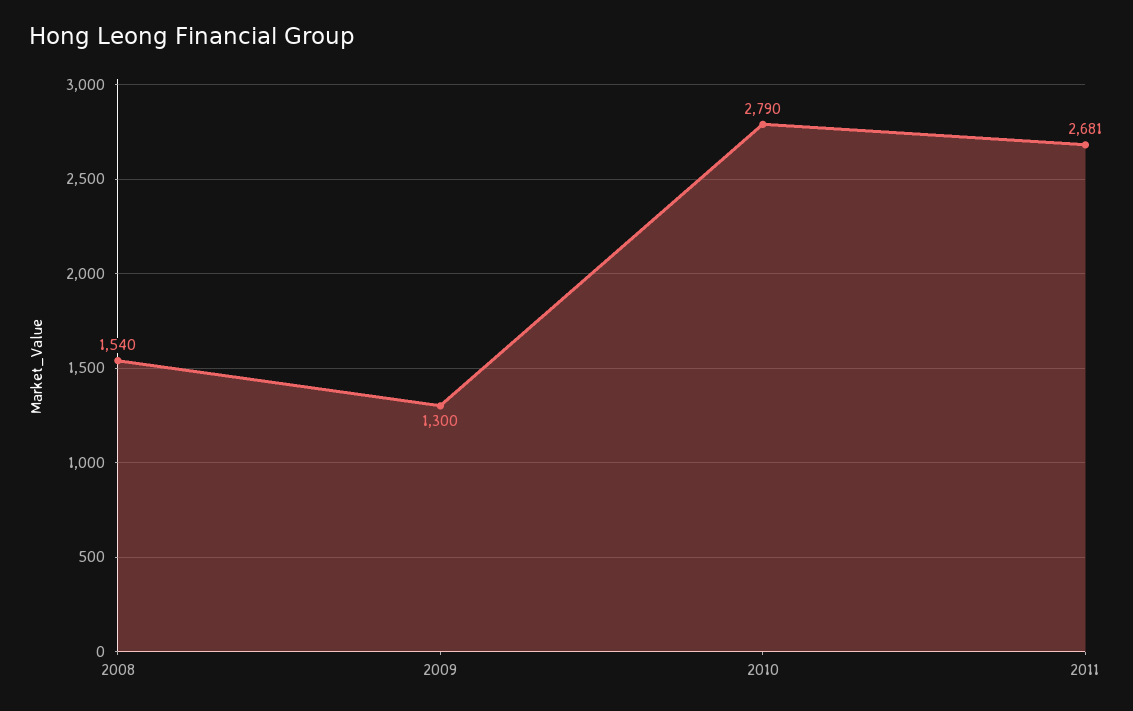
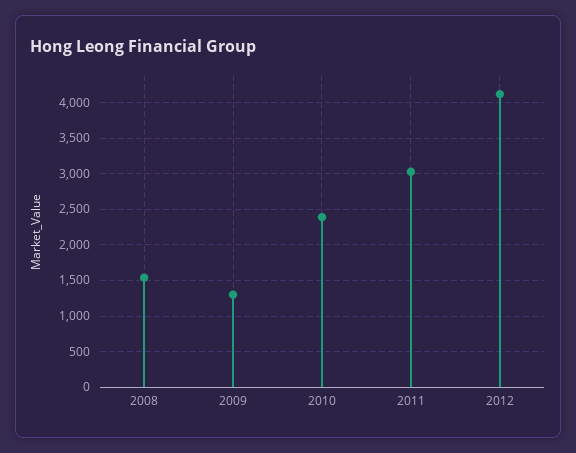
2010: 2790 -> 2400
2011: 2681 -> 3000
2012: none -> 4100

